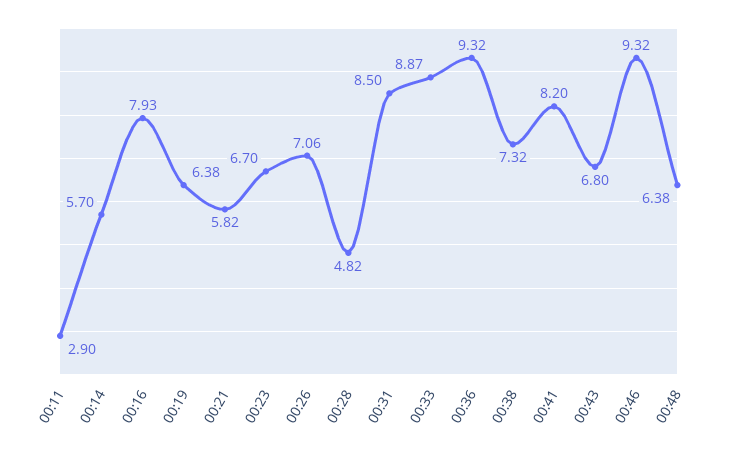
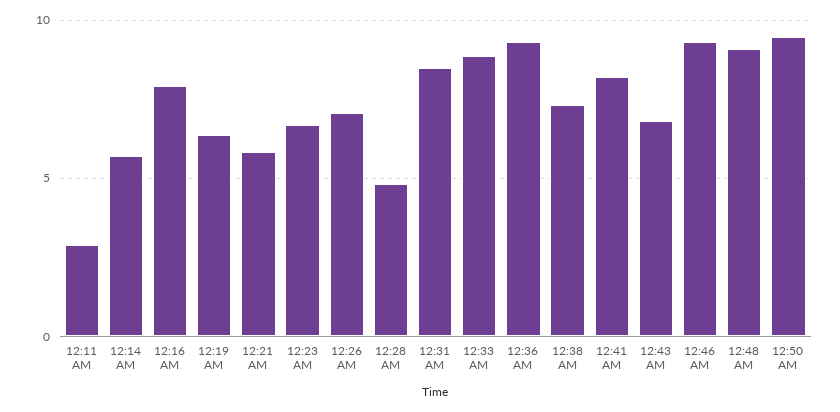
00:48: 6.38 -> 9
12:50 AM: none -> 9.5

